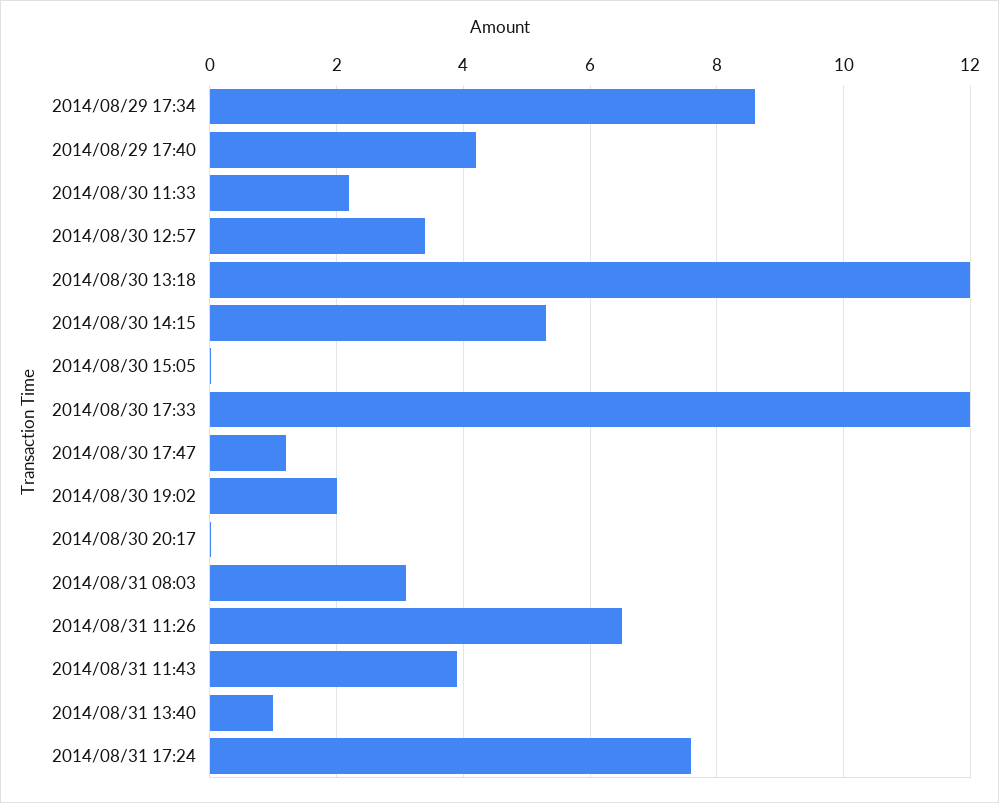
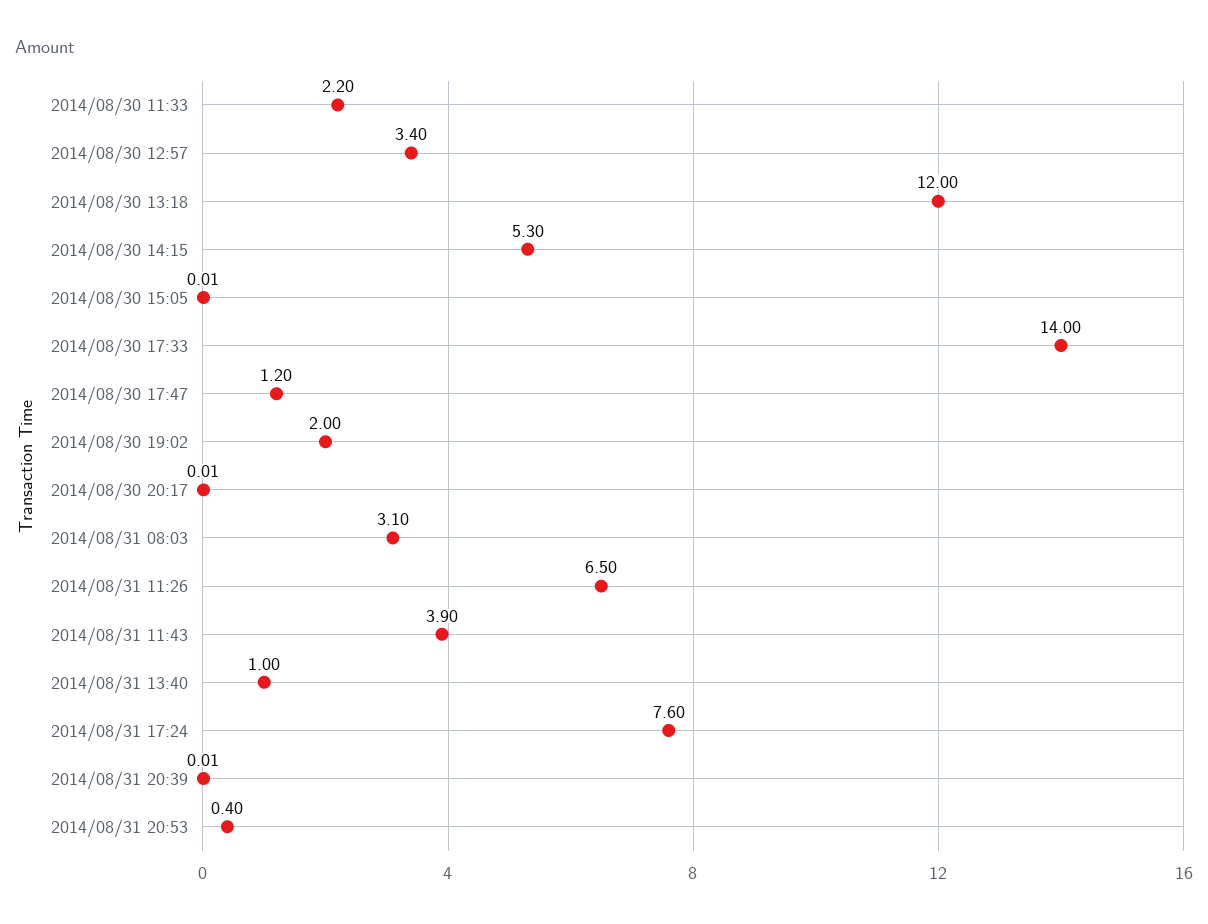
2014/08/29 17:34: 8.6 -> none
2014/08/29 17:40: 4.2 -> none
2014/08/30 17:33: 12 -> 14
2014/08/31 20:39: none -> 0.01
2014/08/31 20:53: none -> 0.4

